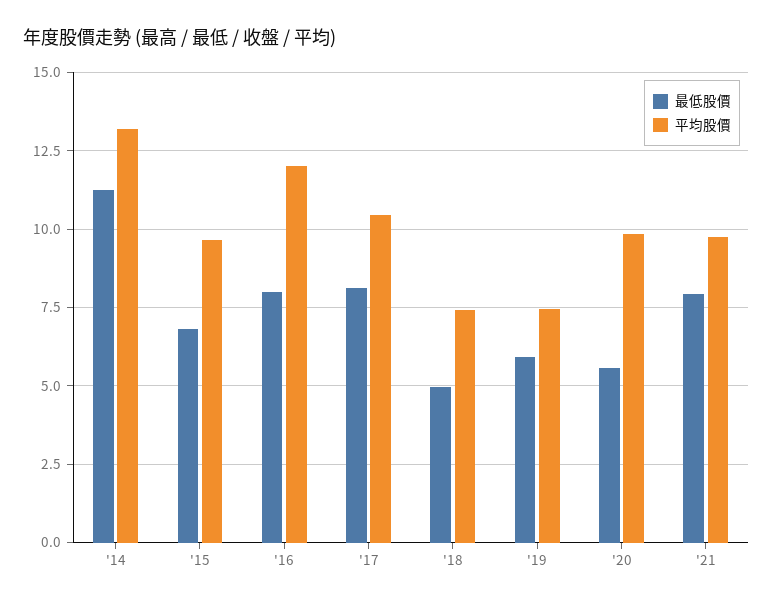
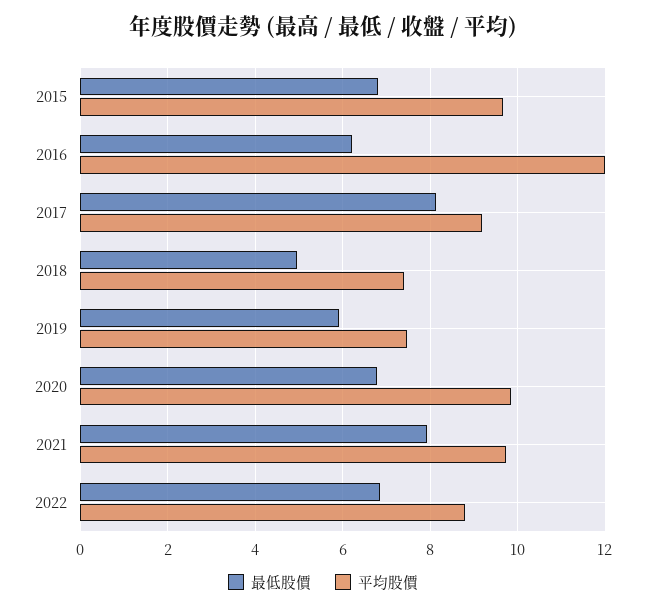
最低股價, '14: 11.25 -> none
平均股價, '14: 13.25 -> none
最低股價, '16: 8 -> 6.2
平均股價, '17: 10.5 -> 9.2
最低股價, '20: 5.5 -> 6.8
最低股價, 2022: none -> 6.8
平均股價, 2022: none -> 8.8

